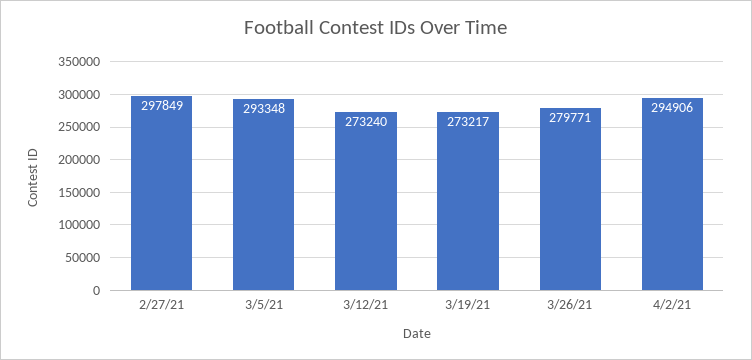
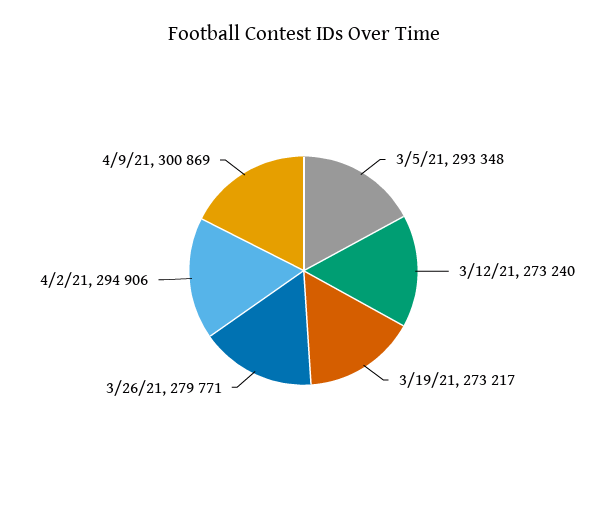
2/27/21: 297849 -> none
4/9/21: none -> 300869

